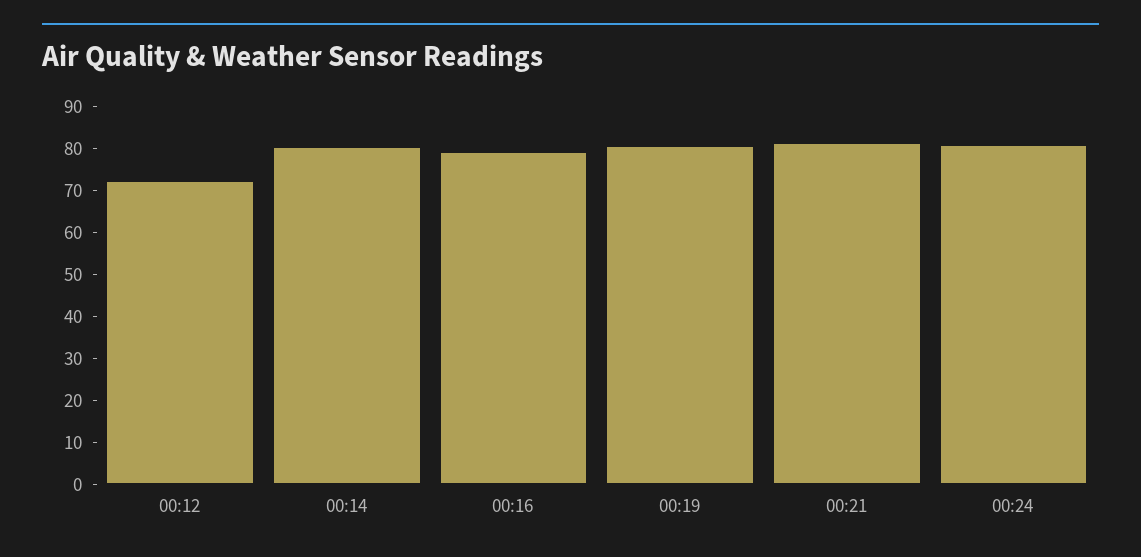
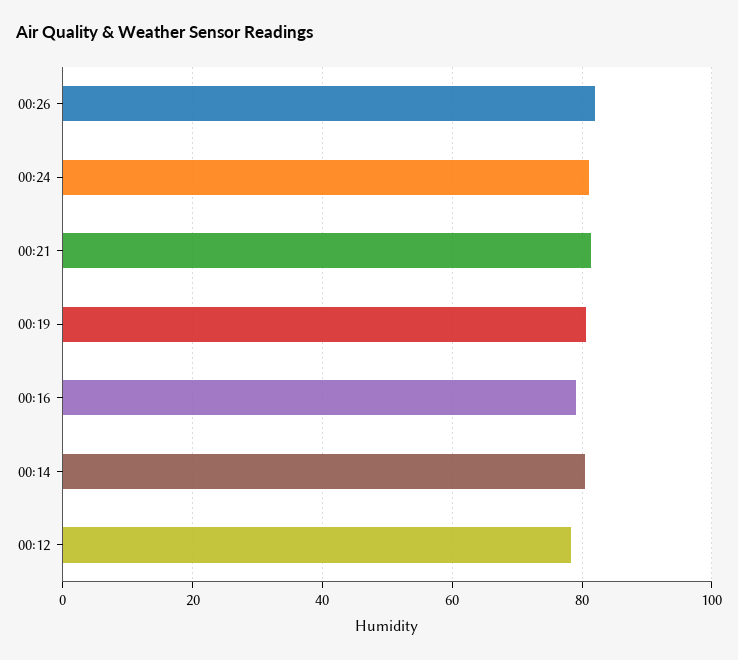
00:12: 72 -> 78
00:26: none -> 82

